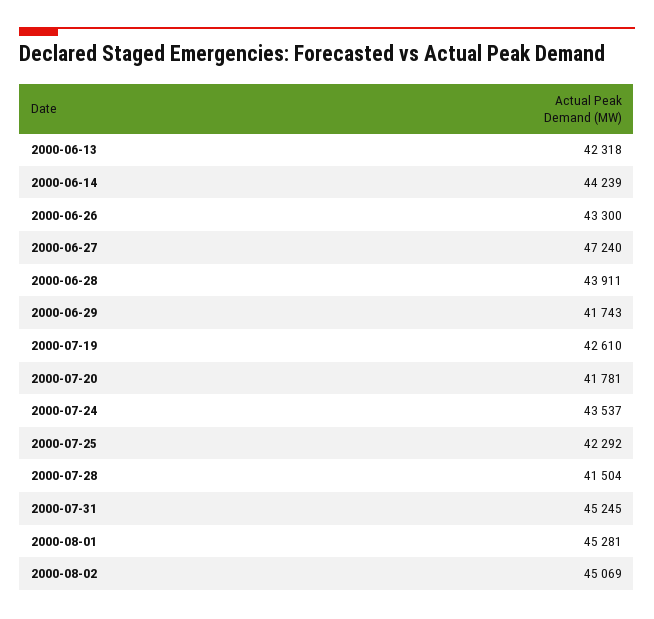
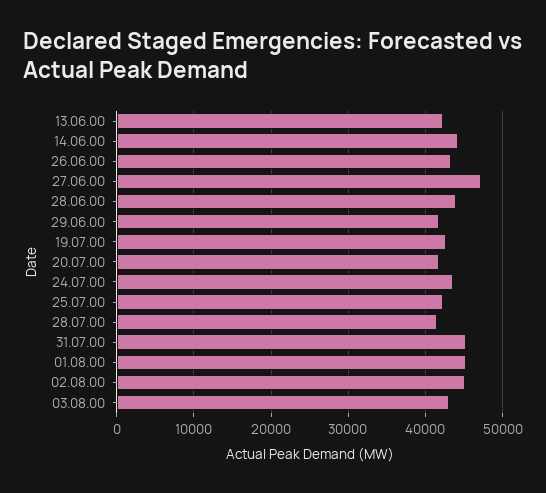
03.08.00: none -> 43000

